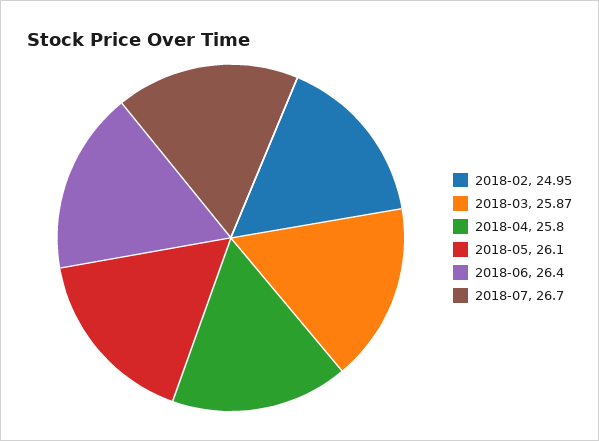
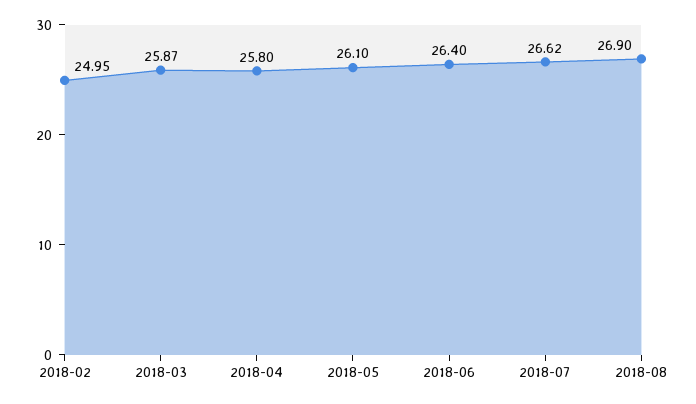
2018-07: 26.7 -> 26.62
2018-08: none -> 26.9

